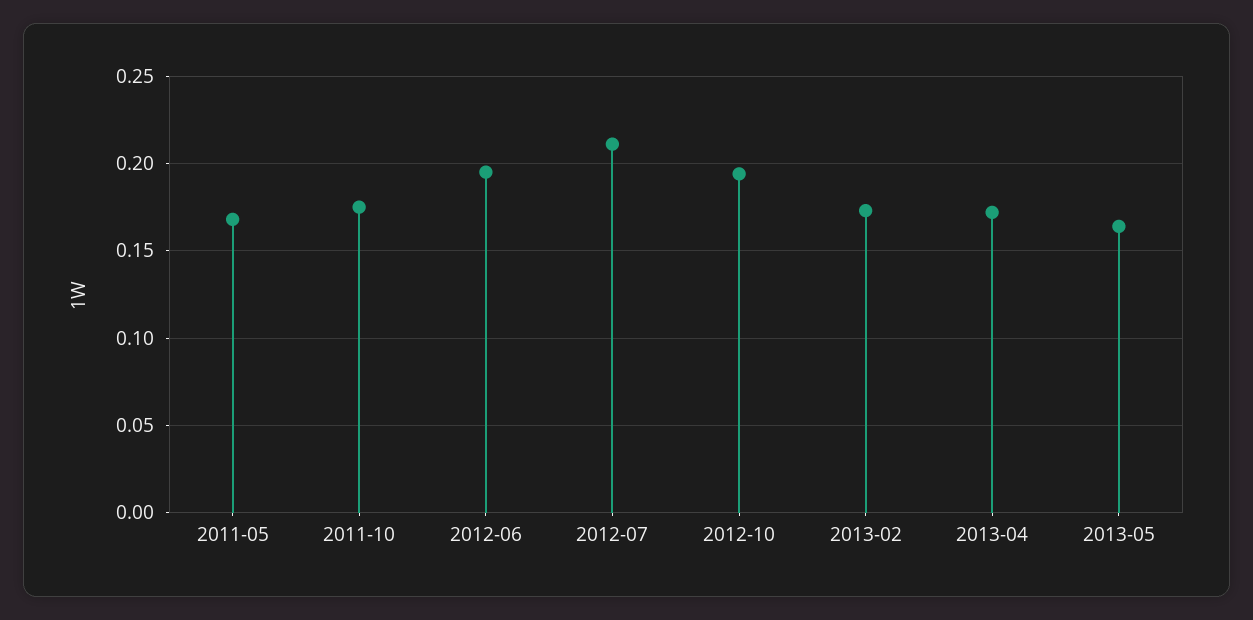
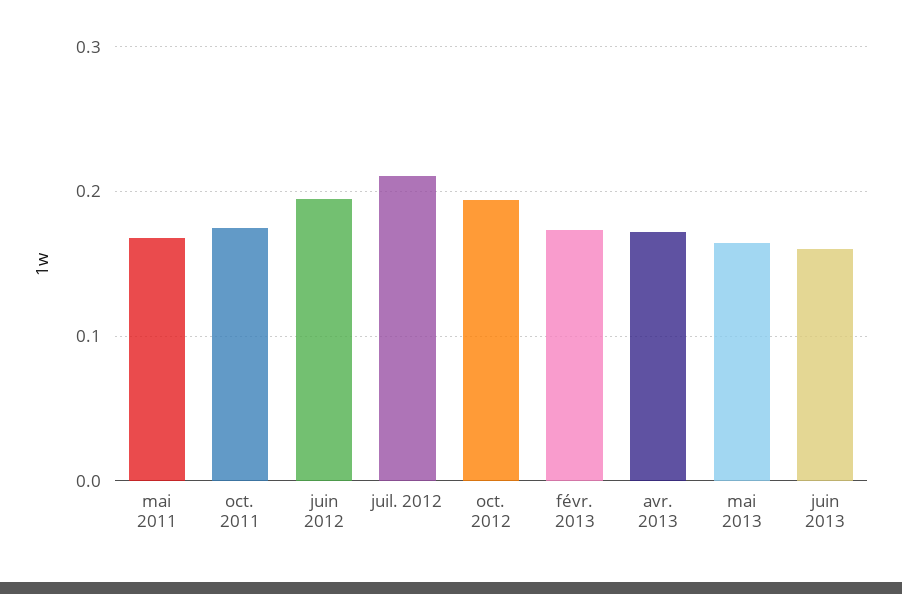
juin 2013: none -> 0.16

